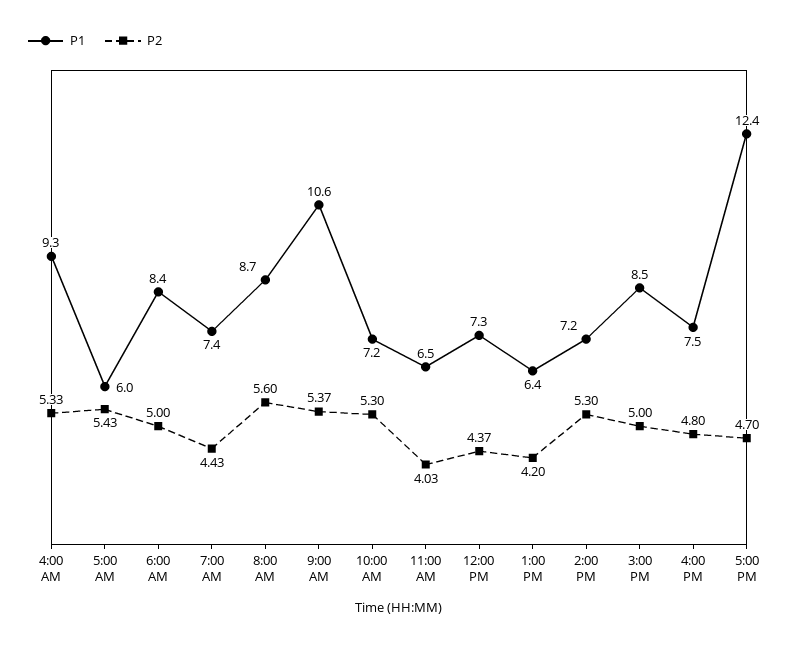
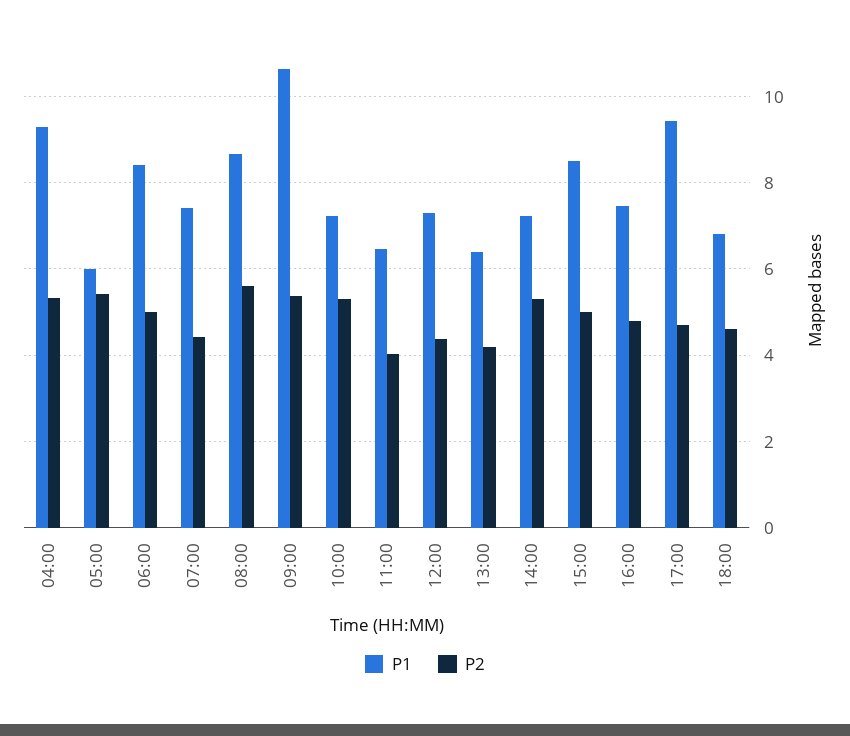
P1, 5:00 PM: 12.4 -> 9.4
P1, 18:00: none -> 6.8
P2, 18:00: none -> 4.6

